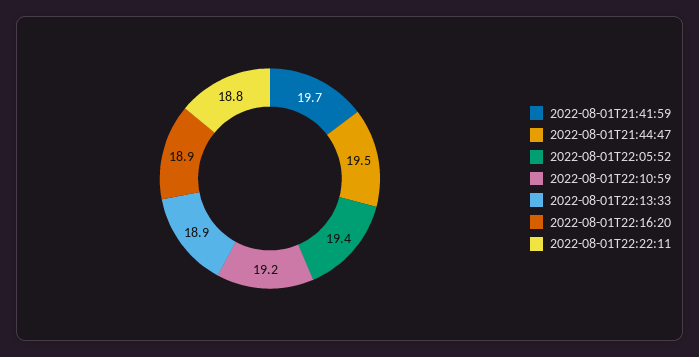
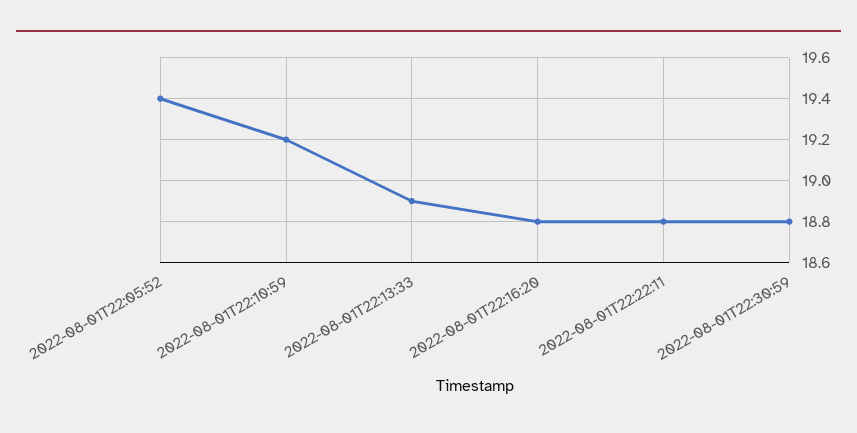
2022-08-01T21:41:59: 19.7 -> none
2022-08-01T21:44:47: 19.5 -> none
2022-08-01T22:16:20: 18.9 -> 18.8
2022-08-01T22:30:59: none -> 18.8

